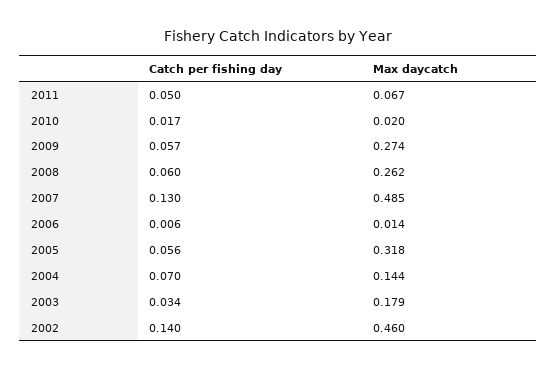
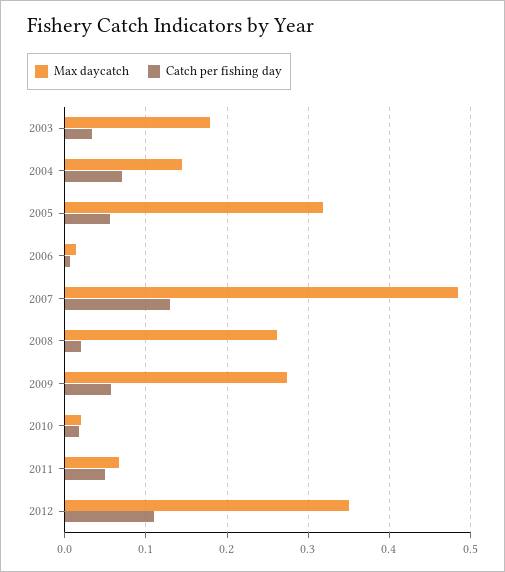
Catch per fishing day, 2008: 0.06 -> 0.02
Catch per fishing day, 2002: 0.14 -> none
Max daycatch, 2002: 0.46 -> none
Max daycatch, 2012: none -> 0.35
Catch per fishing day, 2012: none -> 0.11

